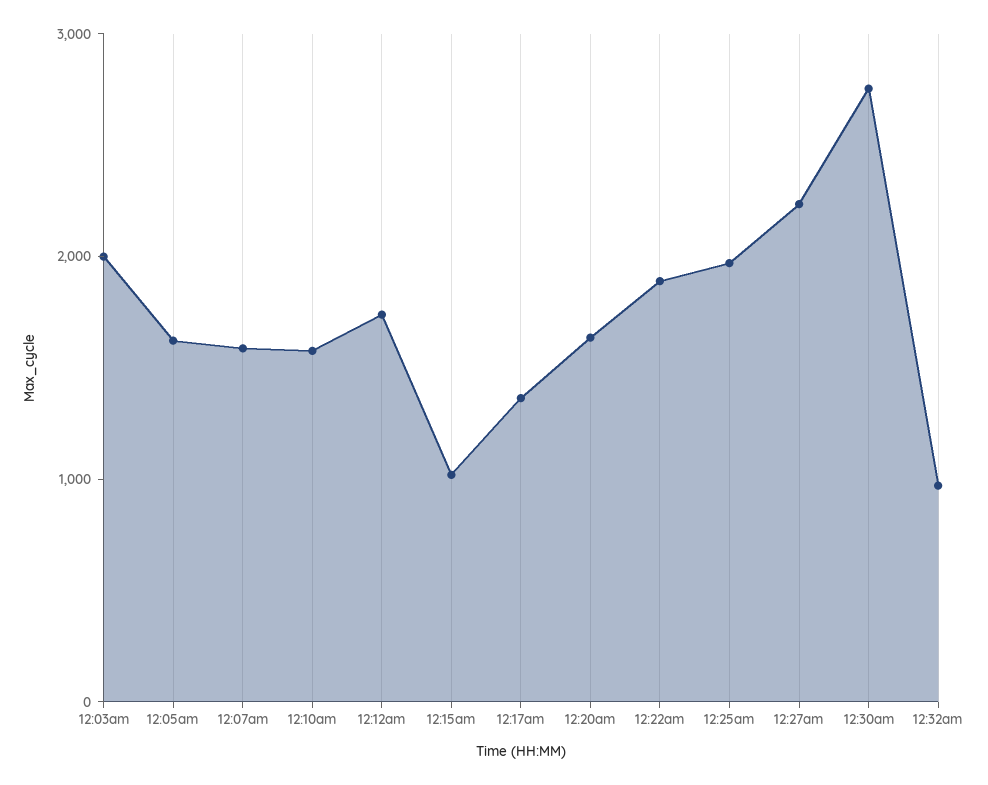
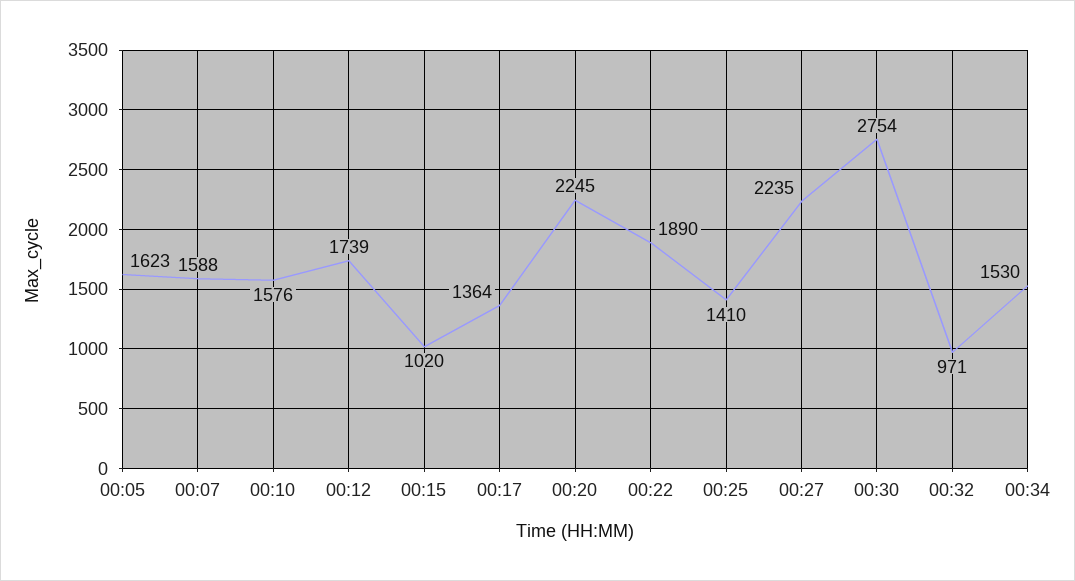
12:03am: 2000 -> none
12:20am: 1600 -> 2245
12:25am: 2000 -> 1410
00:34: none -> 1530

